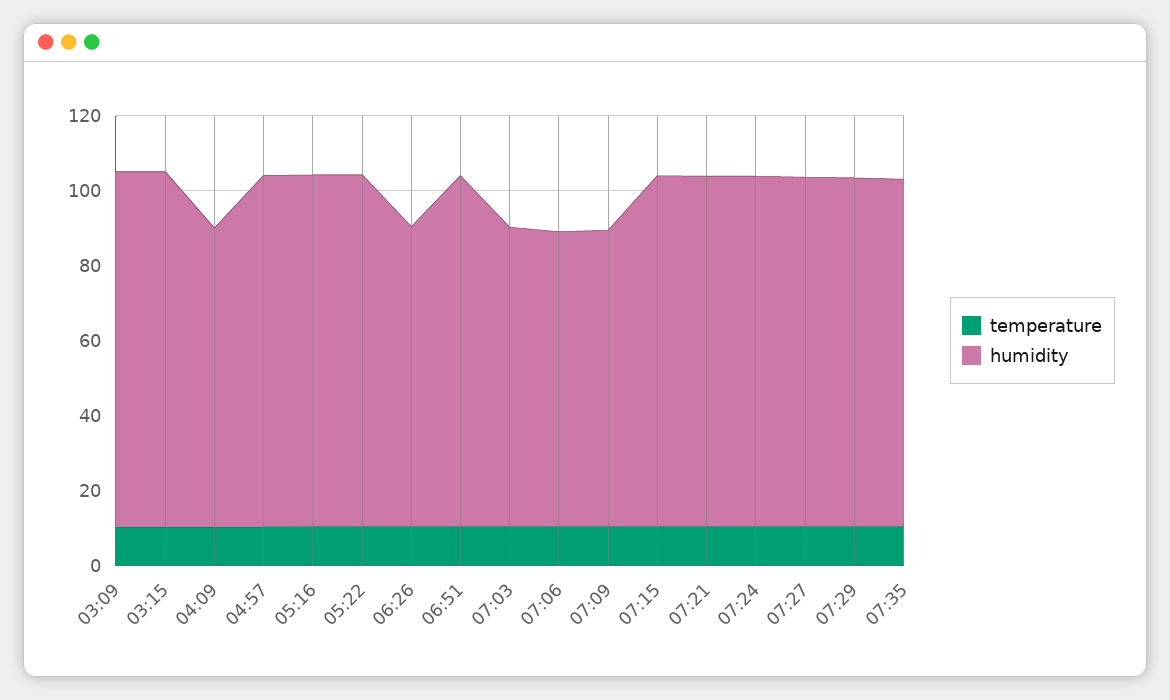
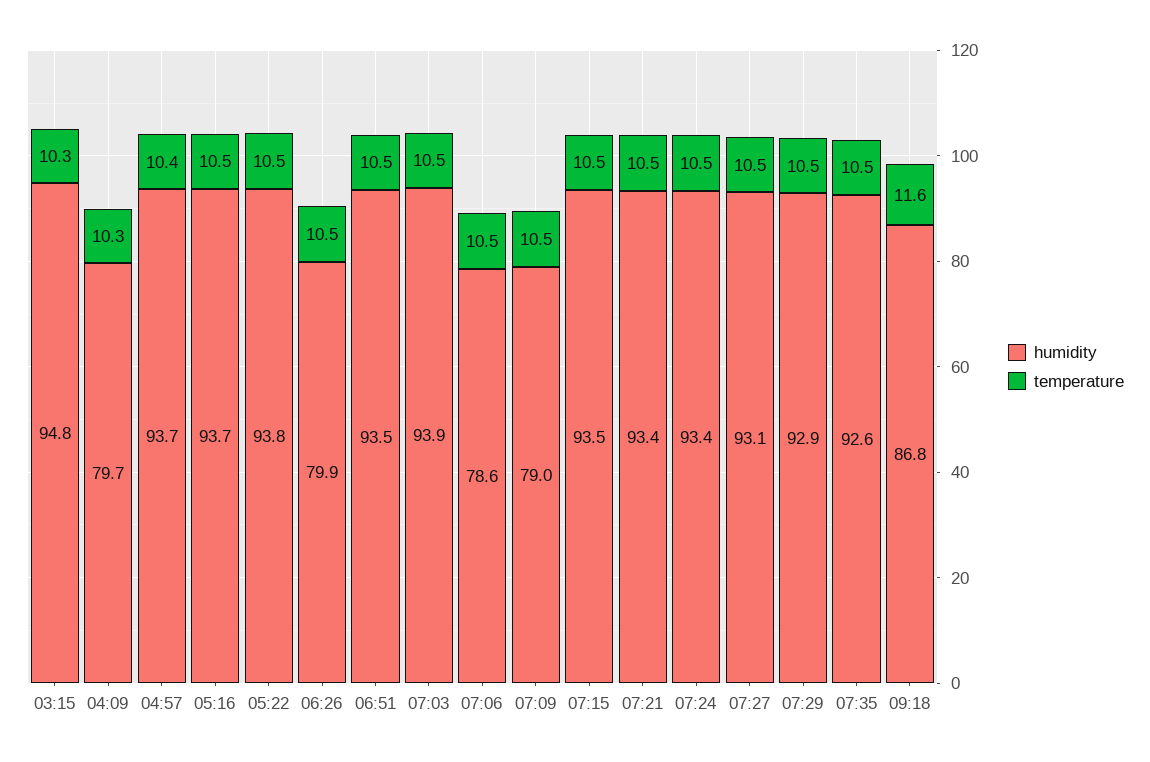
temperature, 03:09: 10 -> none
humidity, 03:09: 95 -> none
humidity, 07:03: 80 -> 93.9
humidity, 09:18: none -> 86.8
temperature, 09:18: none -> 11.6

